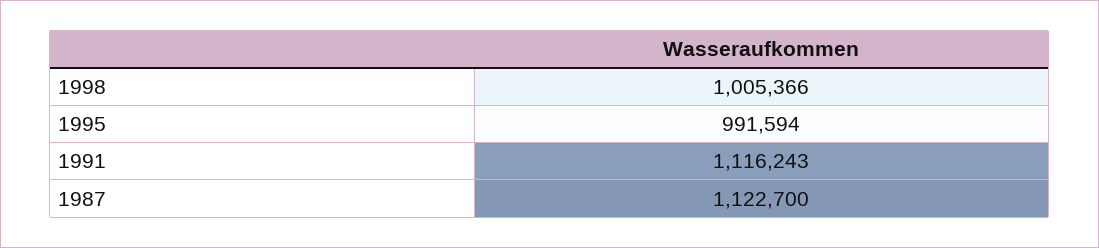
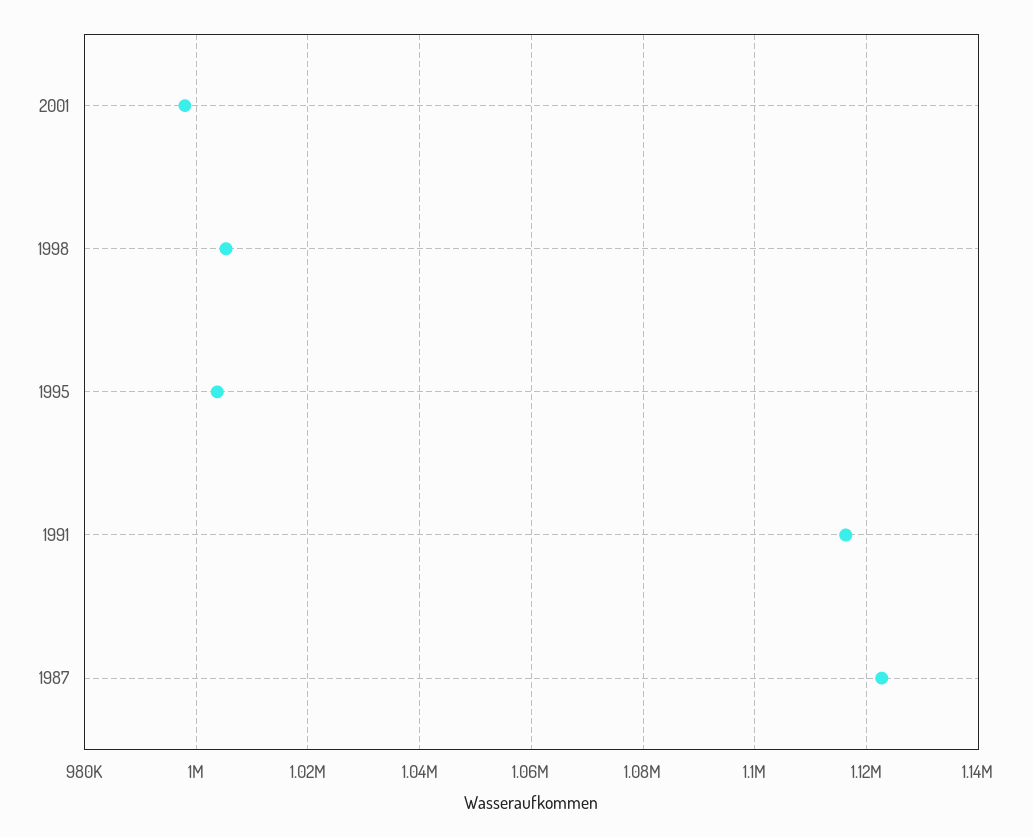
1995: 991594 -> 1004000
2001: none -> 998000

